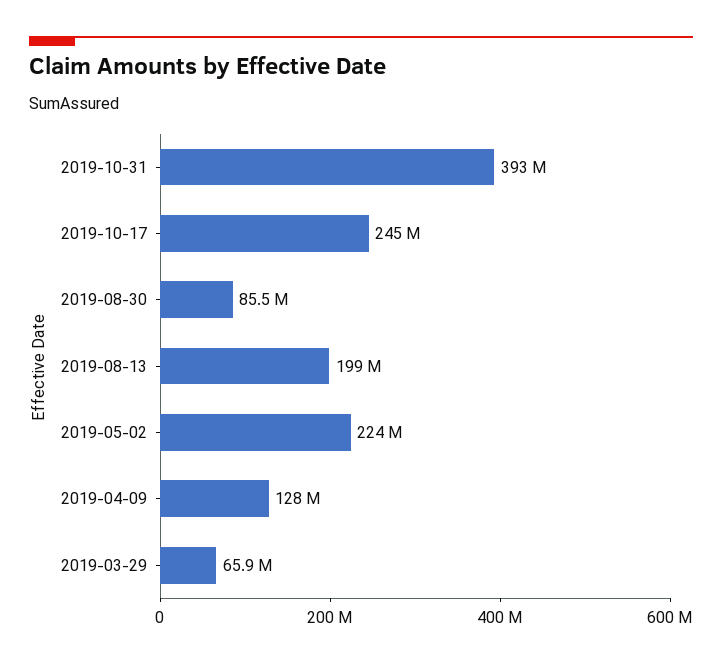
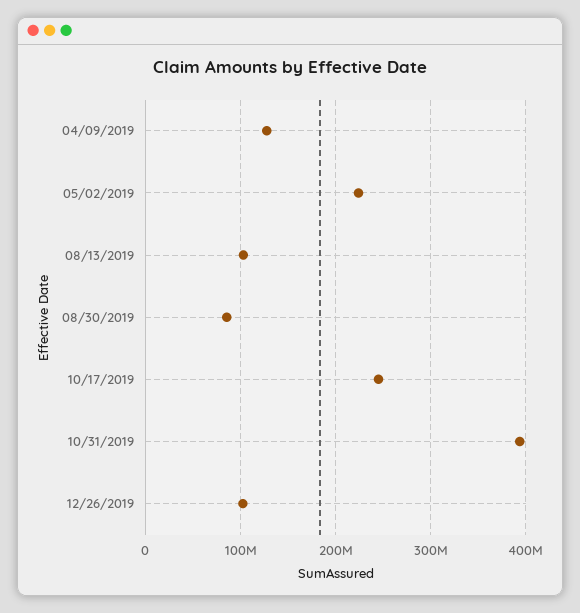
2019-08-13: 199000000 -> 100000000
2019-03-29: 65900000 -> none
12/26/2019: none -> 100000000

